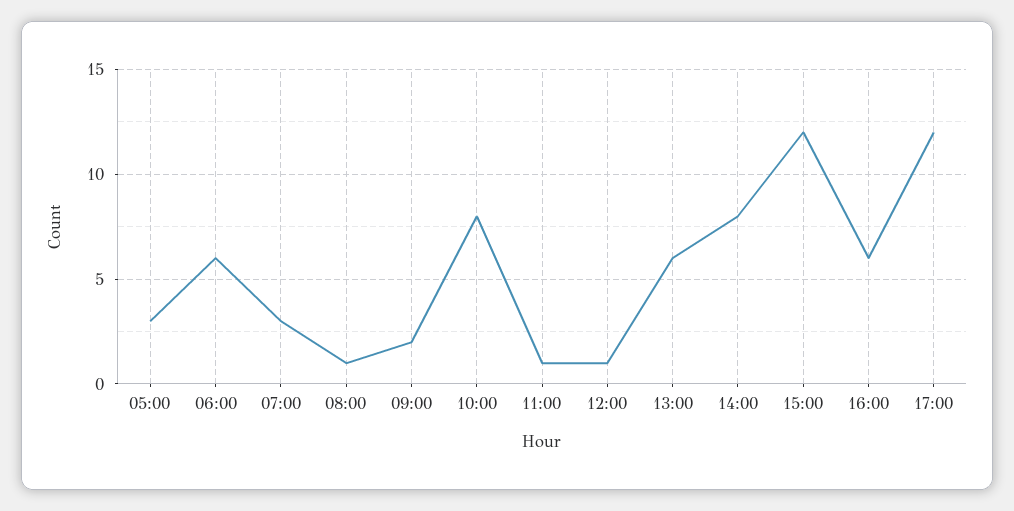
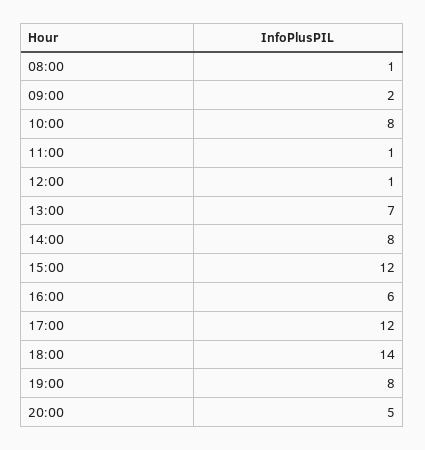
05:00: 3 -> none
06:00: 6 -> none
07:00: 3 -> none
13:00: 6 -> 7
18:00: none -> 14
19:00: none -> 8
20:00: none -> 5

